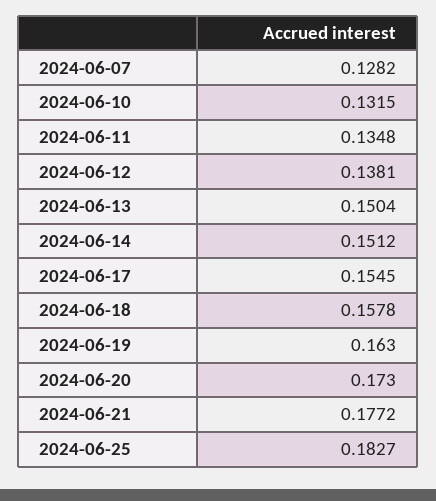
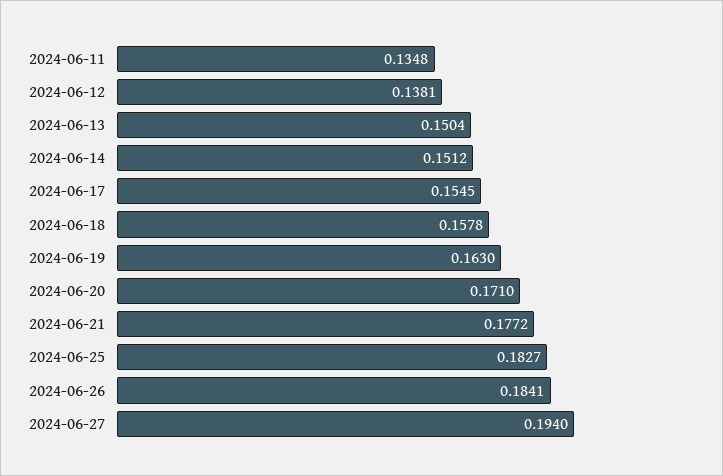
2024-06-07: 0.1282 -> none
2024-06-10: 0.1315 -> none
2024-06-20: 0.173 -> 0.171
2024-06-26: none -> 0.1841
2024-06-27: none -> 0.194

